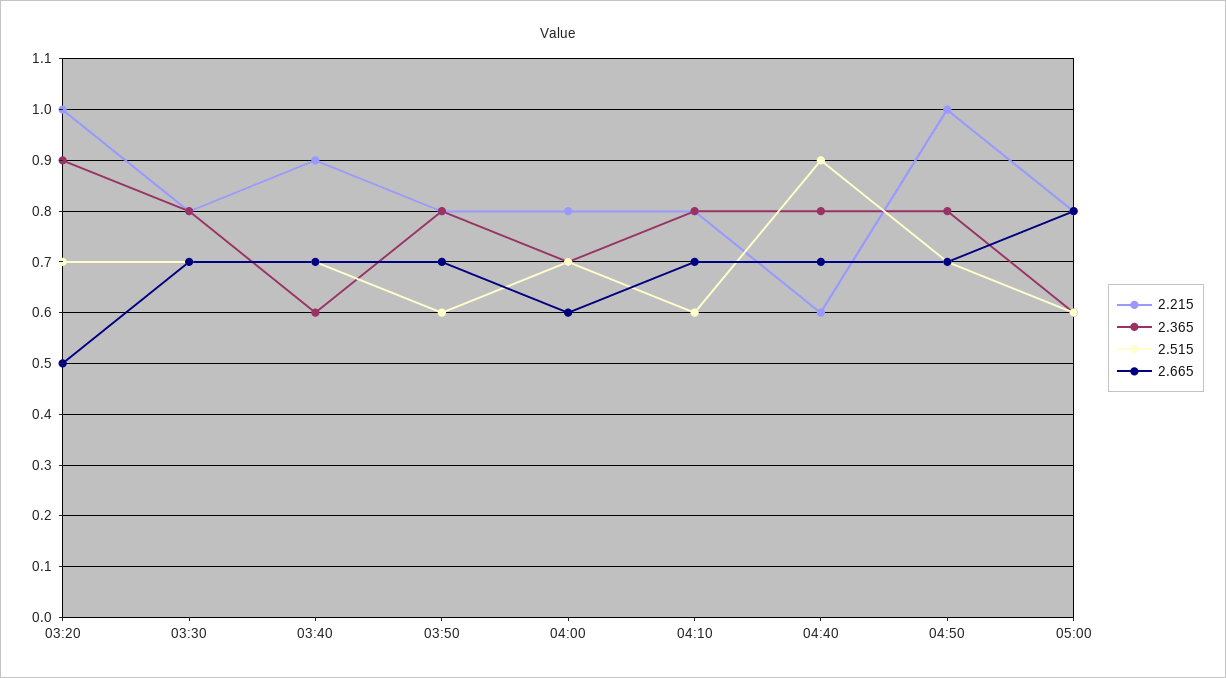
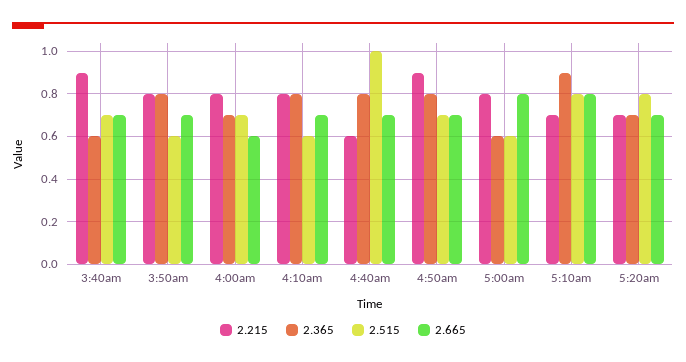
2.215, 03:20: 1 -> none
2.365, 03:20: 0.9 -> none
2.515, 03:20: 0.7 -> none
2.665, 03:20: 0.5 -> none
2.215, 03:30: 0.8 -> none
2.365, 03:30: 0.8 -> none
2.515, 03:30: 0.7 -> none
2.665, 03:30: 0.7 -> none
2.515, 04:40: 0.9 -> 1
2.215, 04:50: 1 -> 0.9
2.215, 5:10am: none -> 0.7
2.365, 5:10am: none -> 0.9
2.515, 5:10am: none -> 0.8
2.665, 5:10am: none -> 0.8
2.215, 5:20am: none -> 0.7
2.365, 5:20am: none -> 0.7
2.515, 5:20am: none -> 0.8
2.665, 5:20am: none -> 0.7

